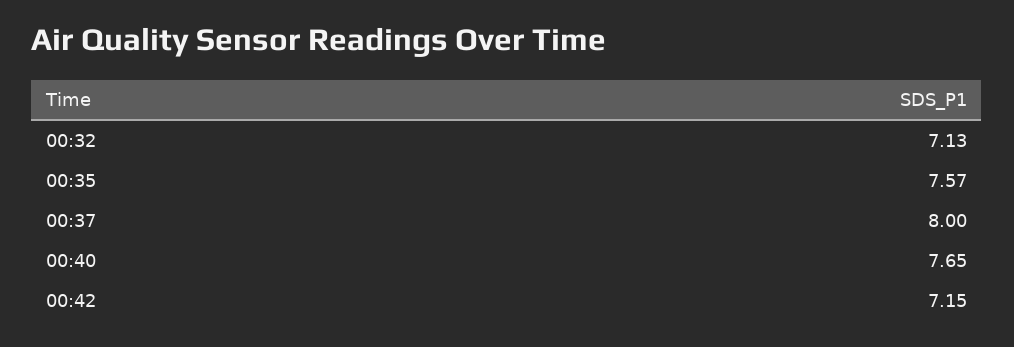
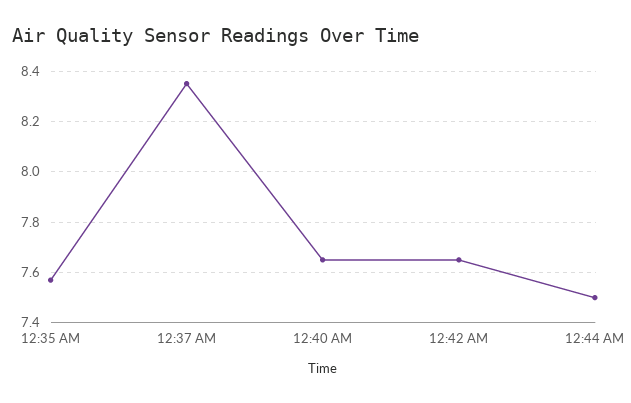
00:32: 7.13 -> none
00:37: 8 -> 8.35
00:42: 7.15 -> 7.65
12:44 AM: none -> 7.5

